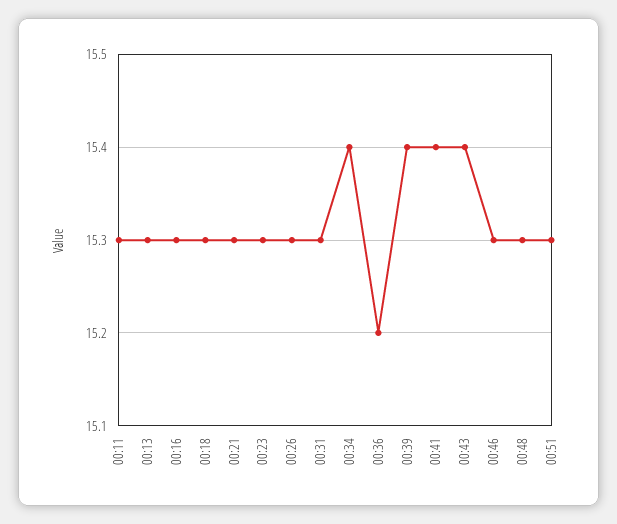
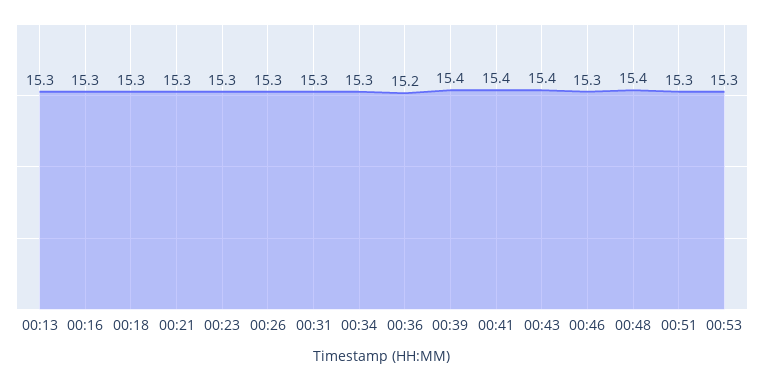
00:11: 15.3 -> none
00:34: 15.4 -> 15.3
00:48: 15.3 -> 15.4
00:53: none -> 15.3

